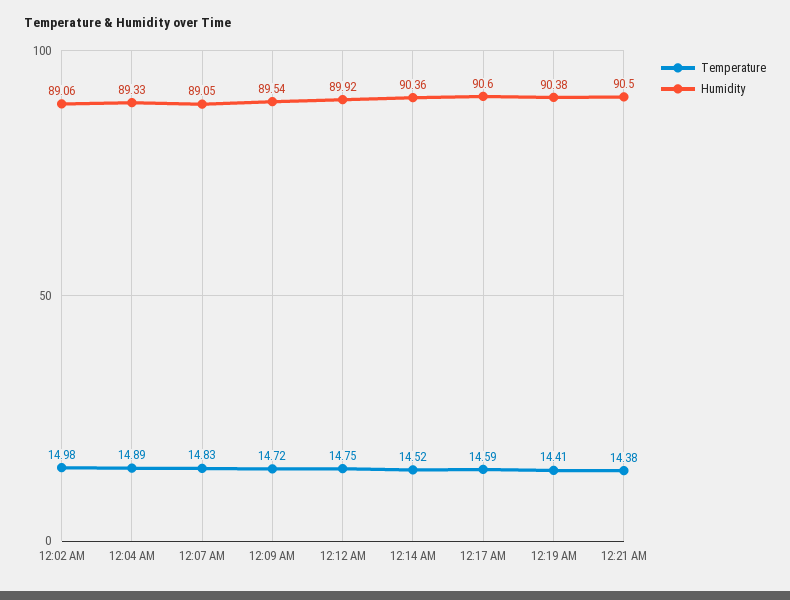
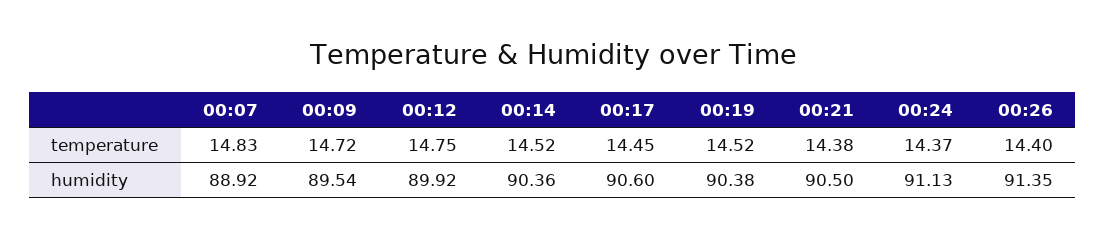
Temperature, 12:02 AM: 14.98 -> none
Humidity, 12:02 AM: 89.06 -> none
Temperature, 12:04 AM: 14.89 -> none
Humidity, 12:04 AM: 89.33 -> none
Humidity, 12:07 AM: 89.05 -> 88.92
Temperature, 12:17 AM: 14.59 -> 14.45
Temperature, 12:19 AM: 14.41 -> 14.52
Temperature, 00:24: none -> 14.37
Temperature, 00:26: none -> 14.4
Humidity, 00:24: none -> 91.13
Humidity, 00:26: none -> 91.35

